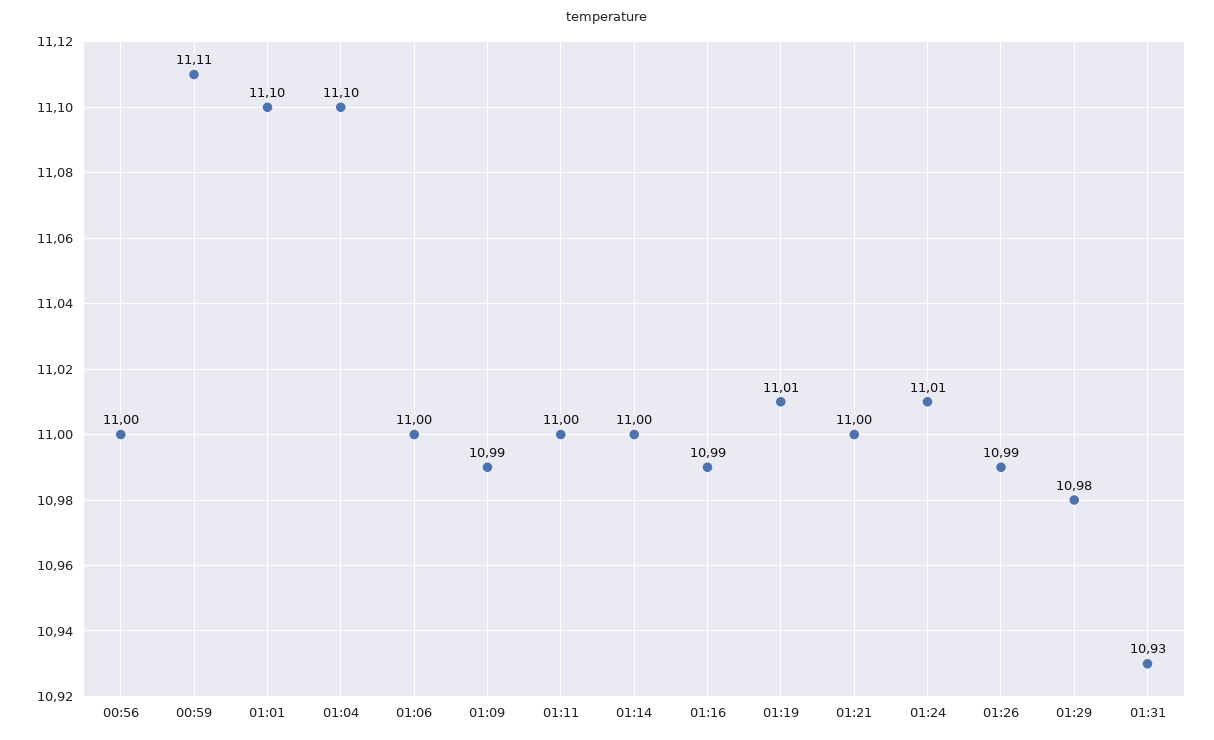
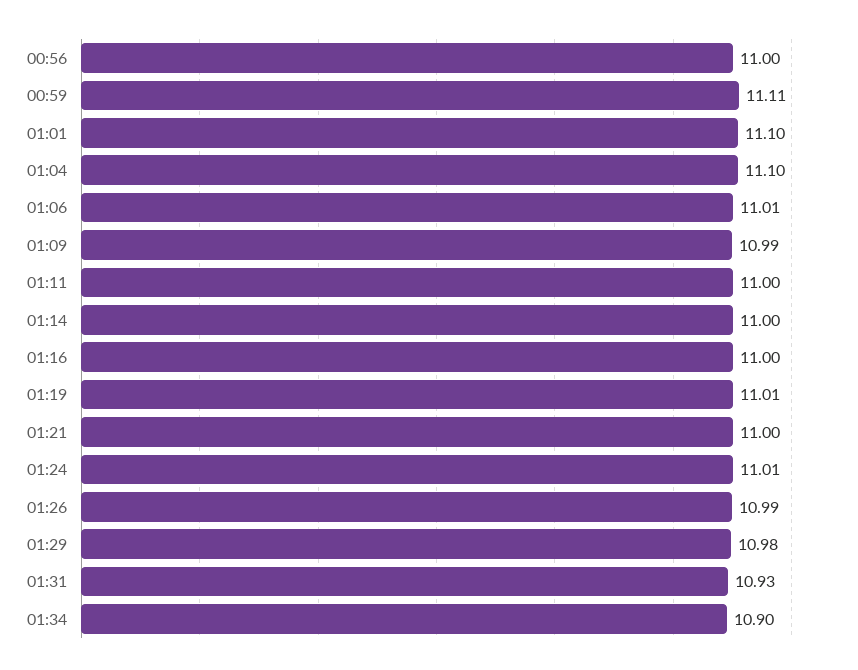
01:06: 11 -> 11.01
01:16: 10.99 -> 11
01:34: none -> 10.9

